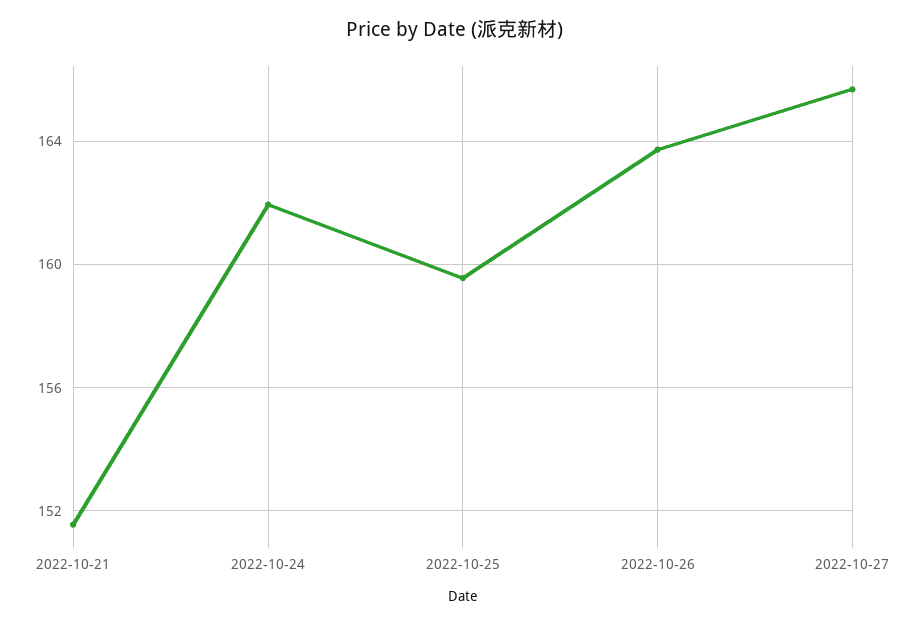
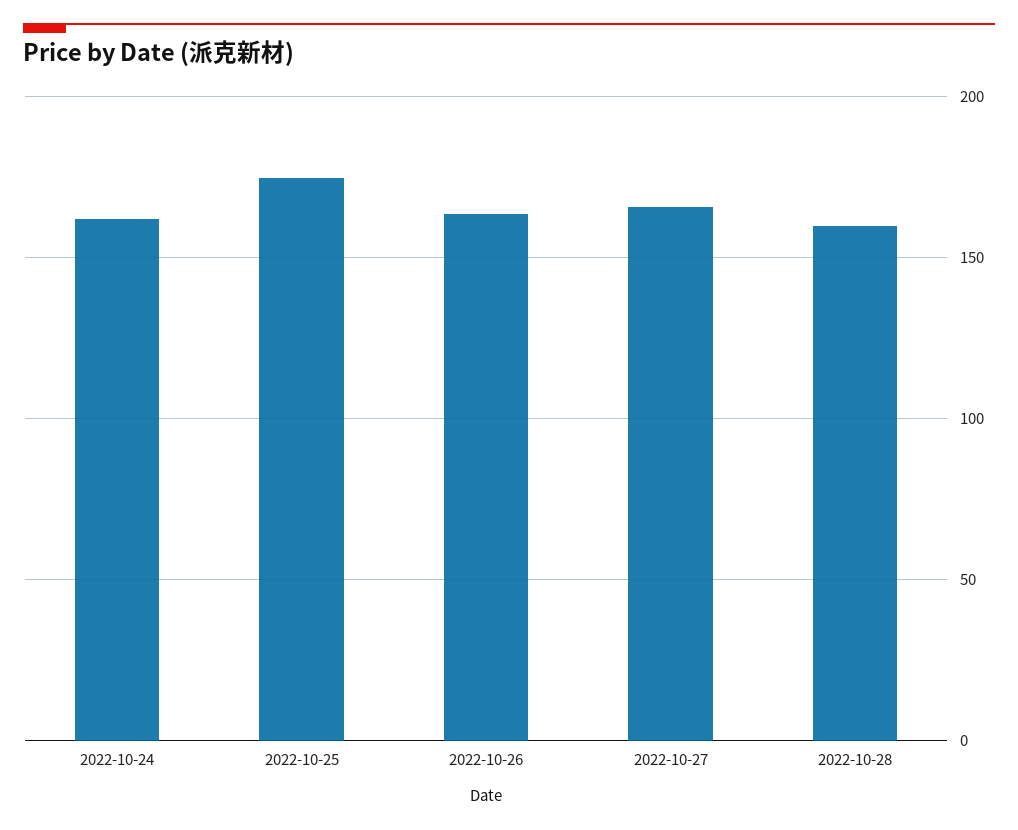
2022-10-21: 151.5 -> none
2022-10-25: 159.5 -> 175
2022-10-28: none -> 160

